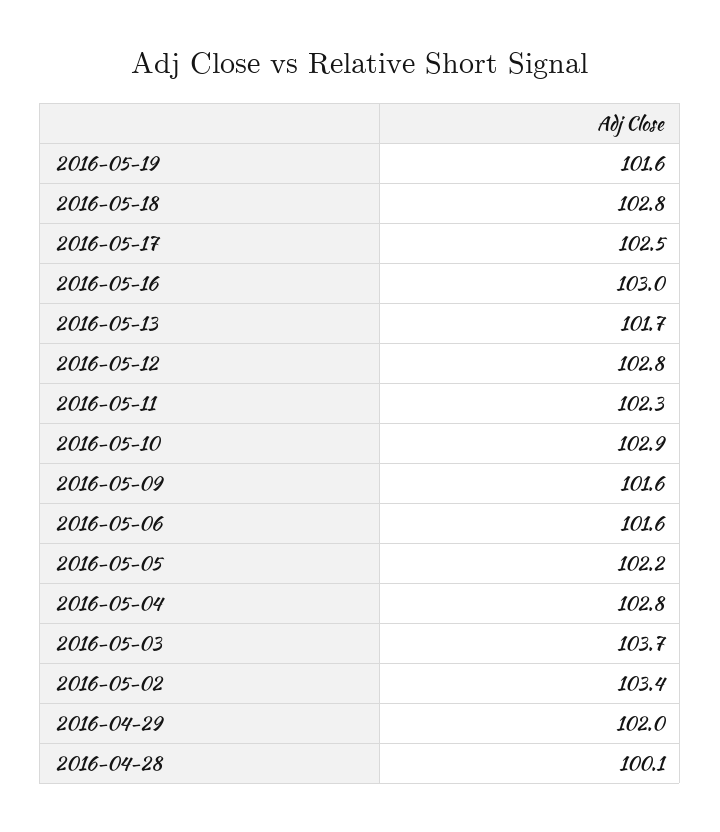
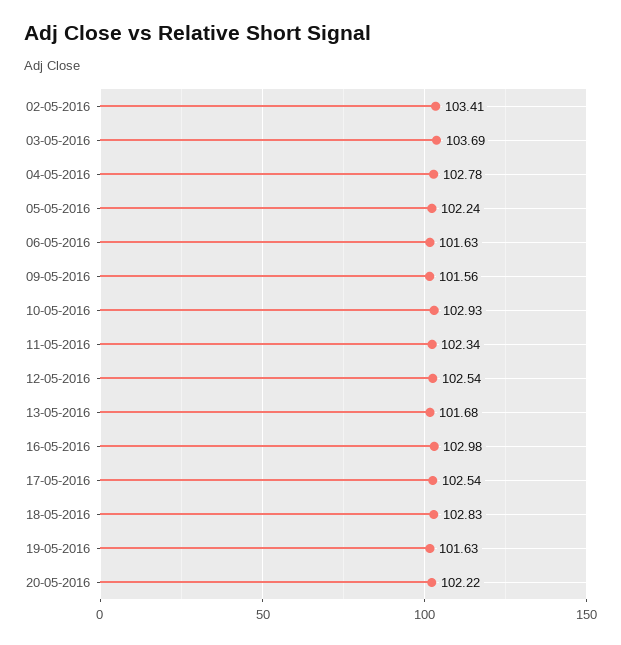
2016-05-12: 102.8 -> 102.54
2016-04-29: 102 -> none
2016-04-28: 100.1 -> none
20-05-2016: none -> 102.22

